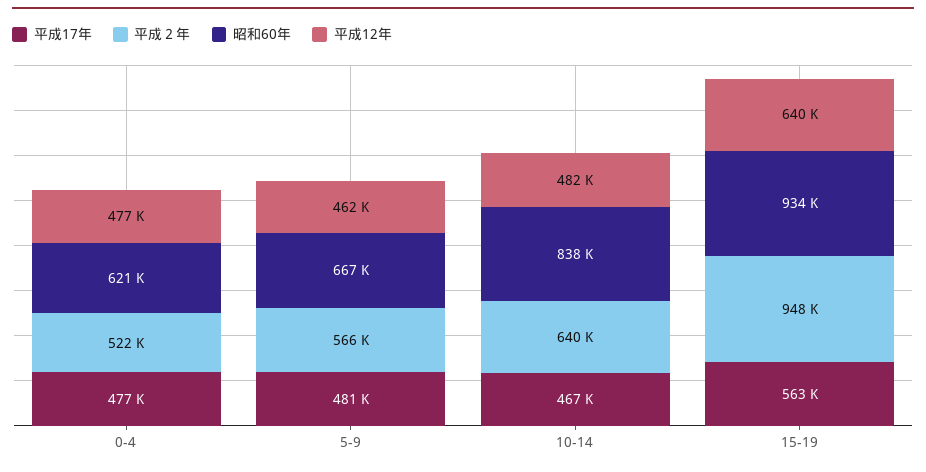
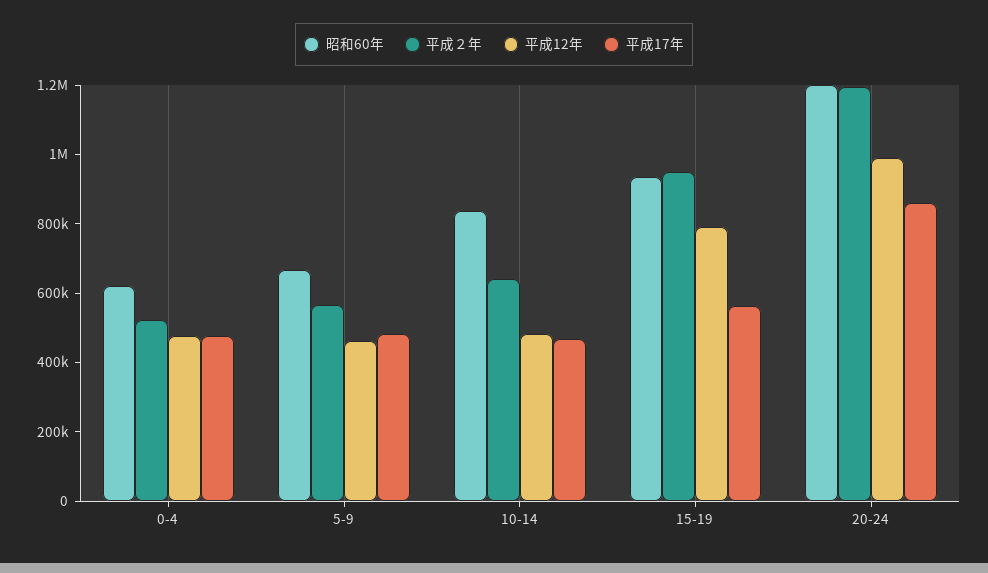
平成12年, 15-19: 640000 -> 800000
昭和60年, 20-24: none -> 1200000
平成２年, 20-24: none -> 1200000
平成12年, 20-24: none -> 1000000
平成17年, 20-24: none -> 850000

